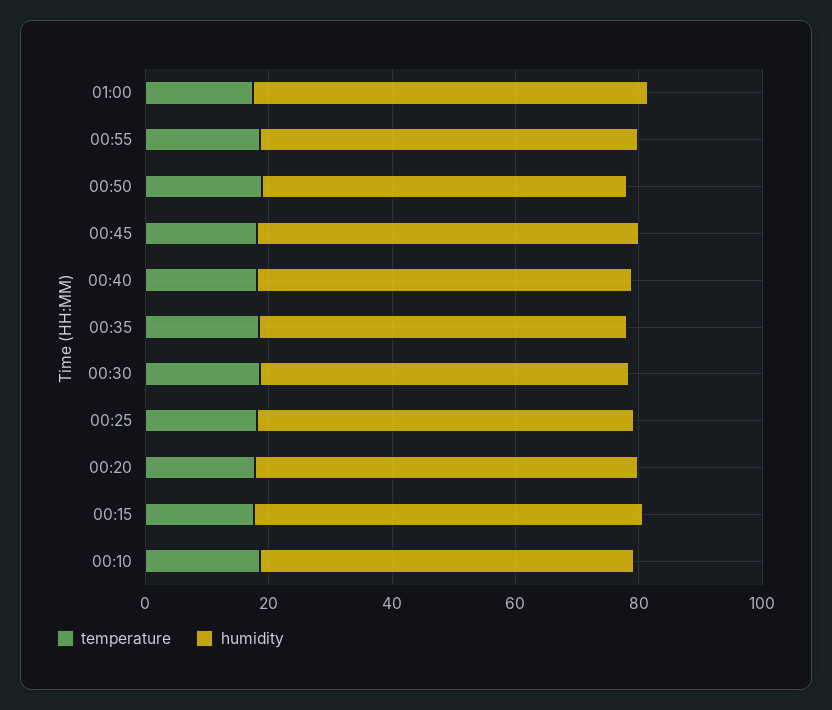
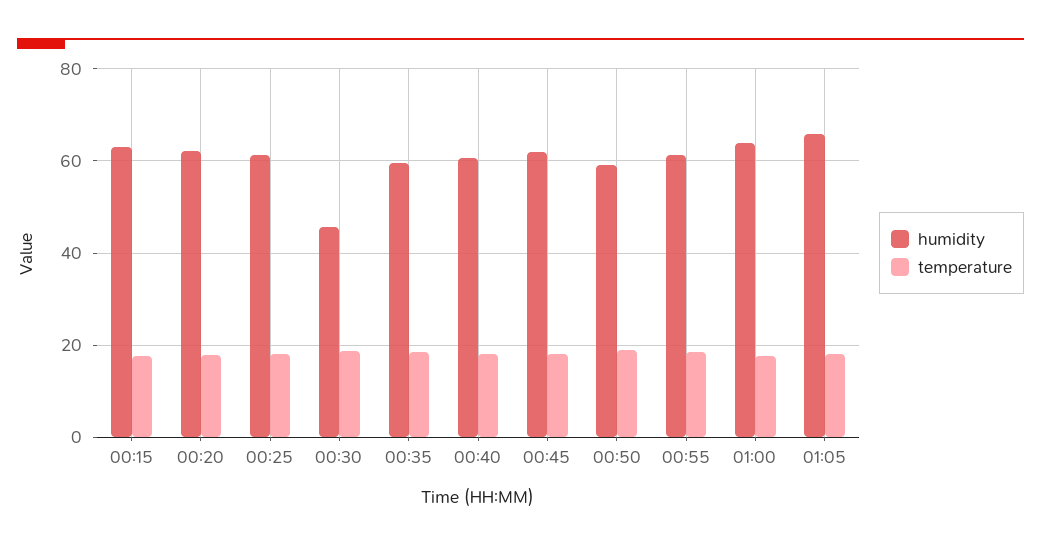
humidity, 00:30: 60 -> 46
temperature, 00:10: 20 -> none
humidity, 00:10: 60 -> none
humidity, 01:05: none -> 66
temperature, 01:05: none -> 18

